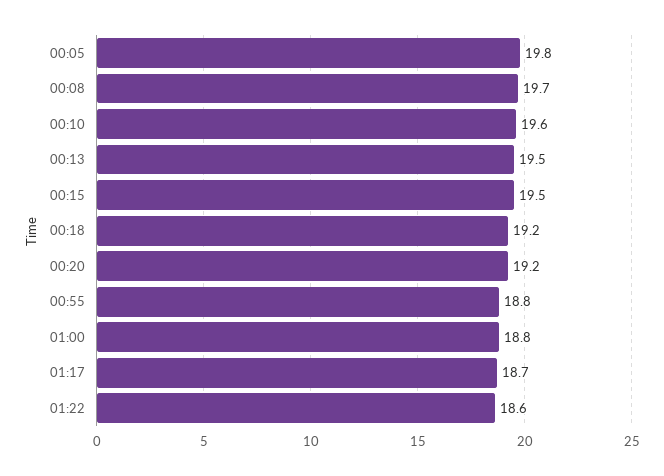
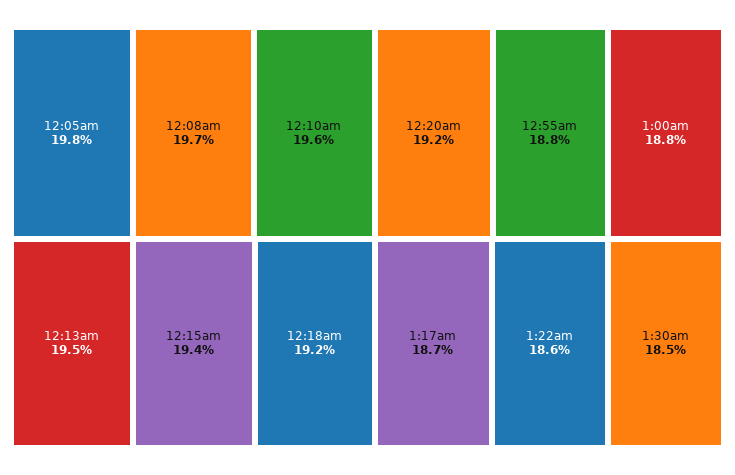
00:15: 19.5 -> 19.4
1:30am: none -> 18.5

